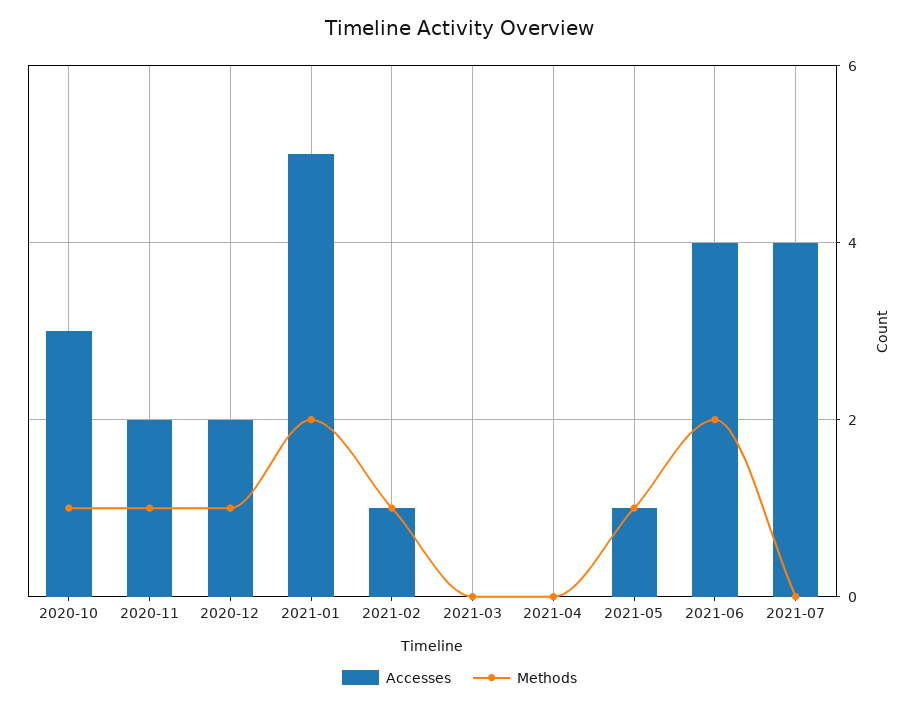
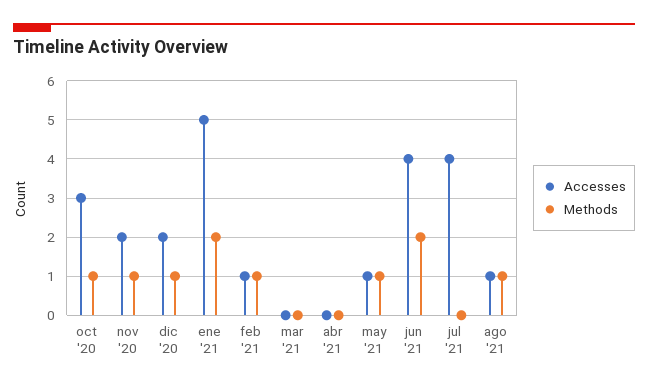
Accesses, ago '21: none -> 1
Methods, ago '21: none -> 1

